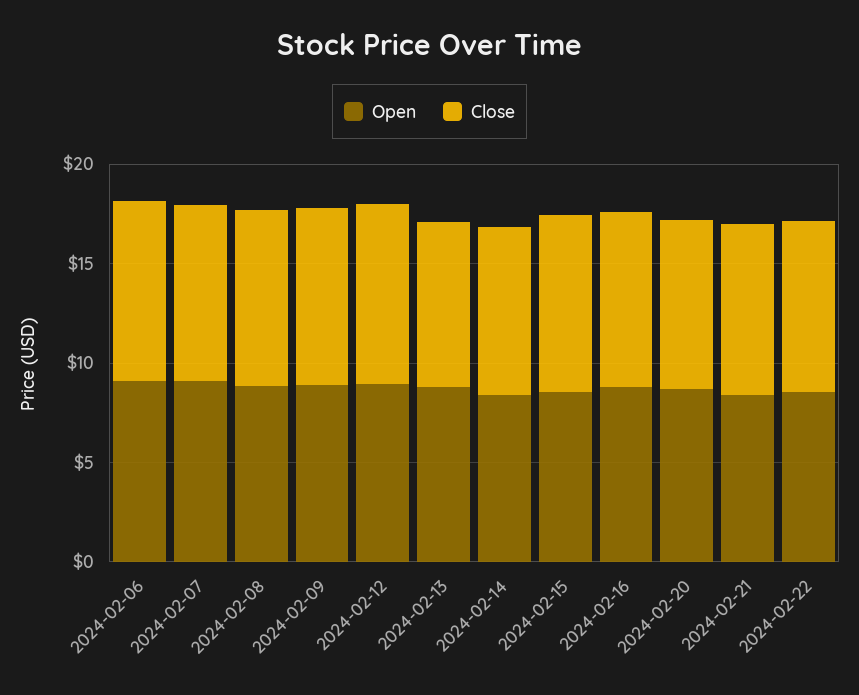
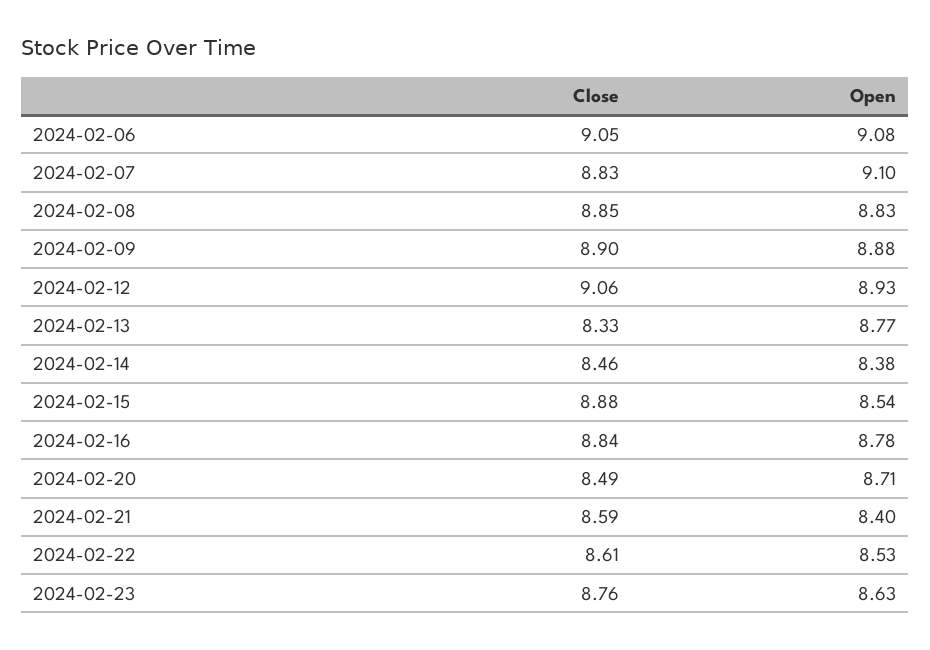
Close, 2024-02-23: none -> 8.76
Open, 2024-02-23: none -> 8.63

